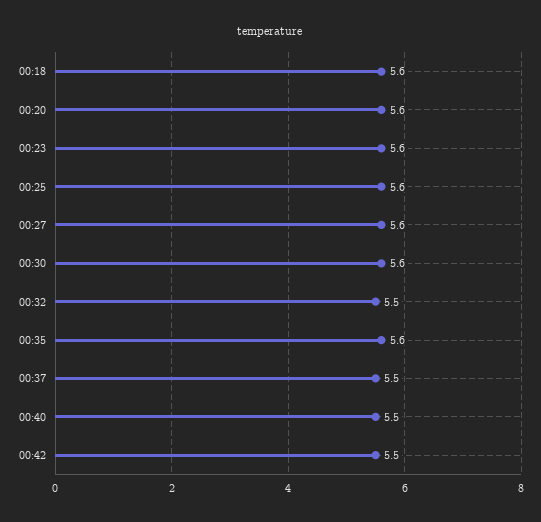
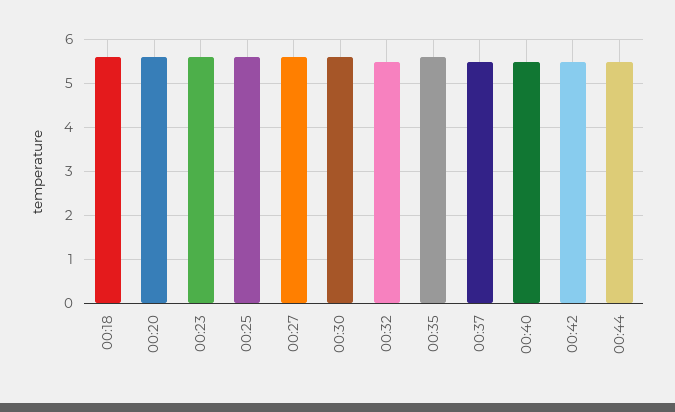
00:44: none -> 5.5

